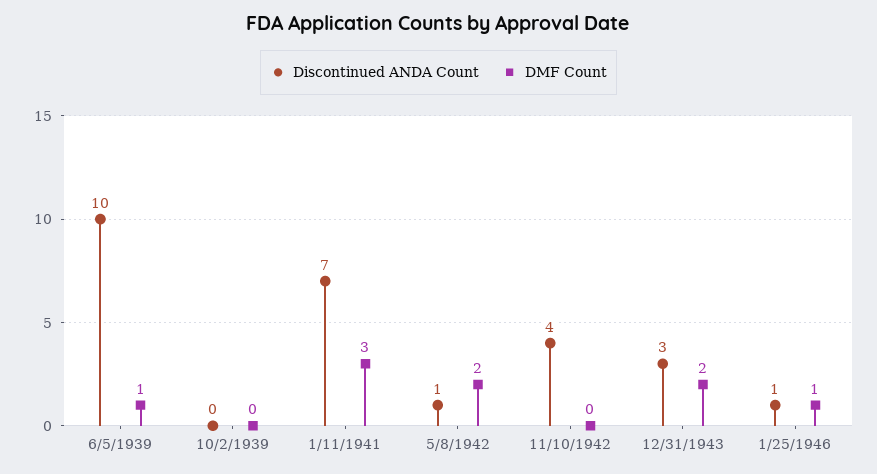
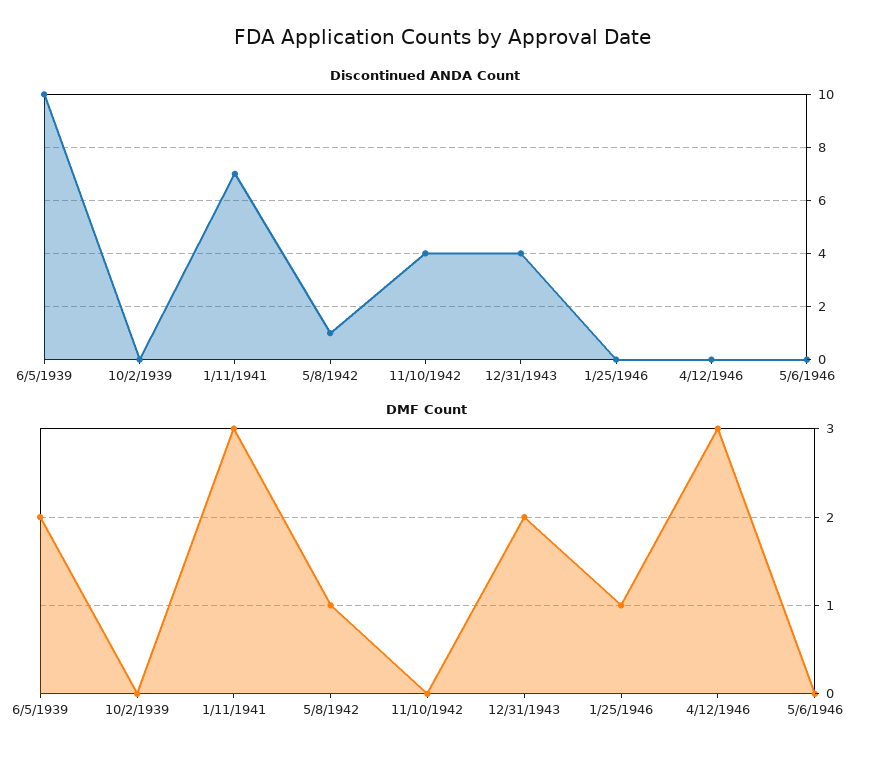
DMF Count, 6/5/1939: 1 -> 2
DMF Count, 5/8/1942: 2 -> 1
Discontinued ANDA Count, 12/31/1943: 3 -> 4
Discontinued ANDA Count, 1/25/1946: 1 -> 0
Discontinued ANDA Count, 4/12/1946: none -> 0
Discontinued ANDA Count, 5/6/1946: none -> 0
DMF Count, 4/12/1946: none -> 3
DMF Count, 5/6/1946: none -> 0

